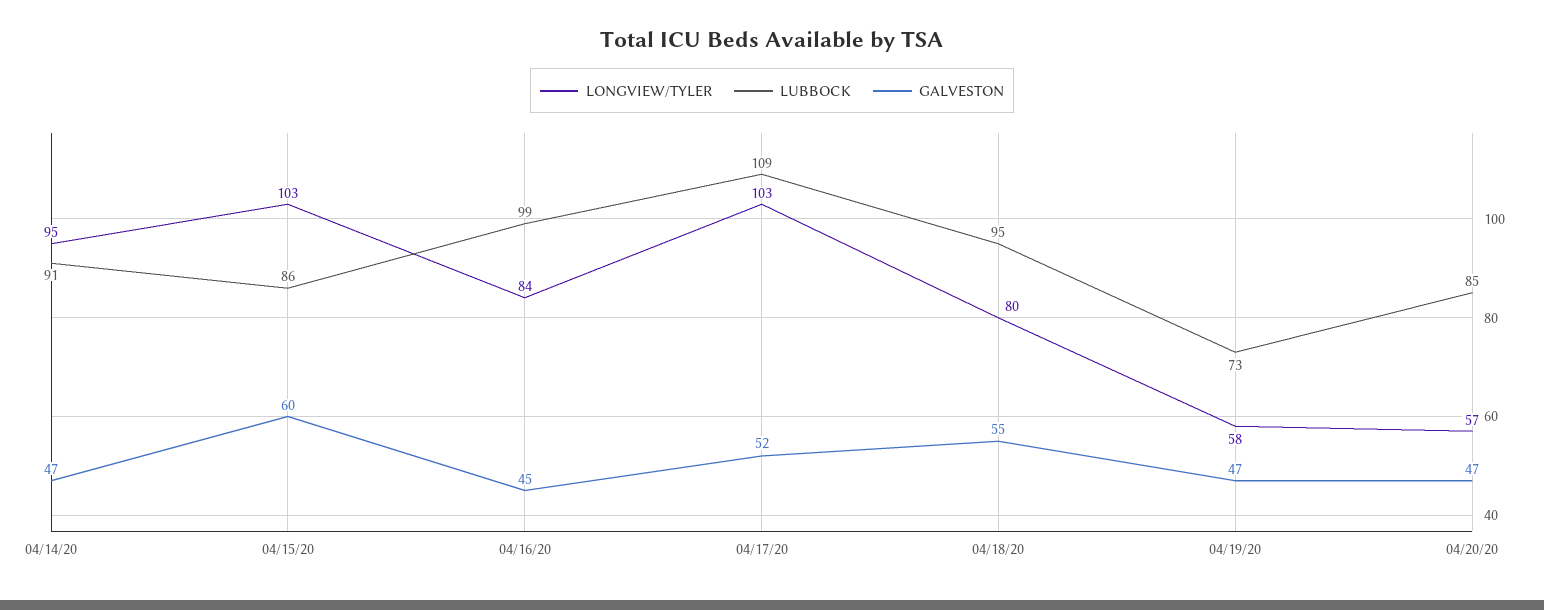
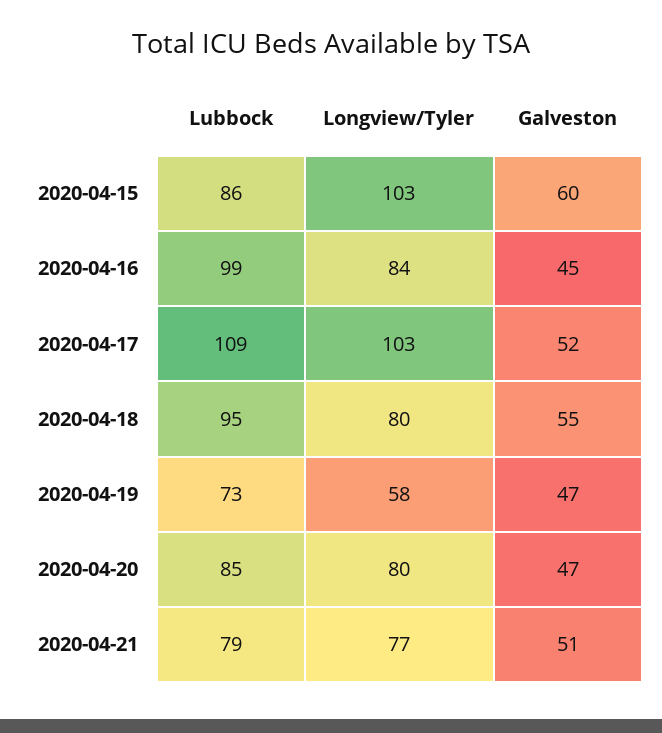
LONGVIEW/TYLER, 04/14/20: 95 -> none
LUBBOCK, 04/14/20: 91 -> none
GALVESTON, 04/14/20: 47 -> none
LONGVIEW/TYLER, 04/20/20: 57 -> 80
LUBBOCK, 2020-04-21: none -> 79
LONGVIEW/TYLER, 2020-04-21: none -> 77
GALVESTON, 2020-04-21: none -> 51

